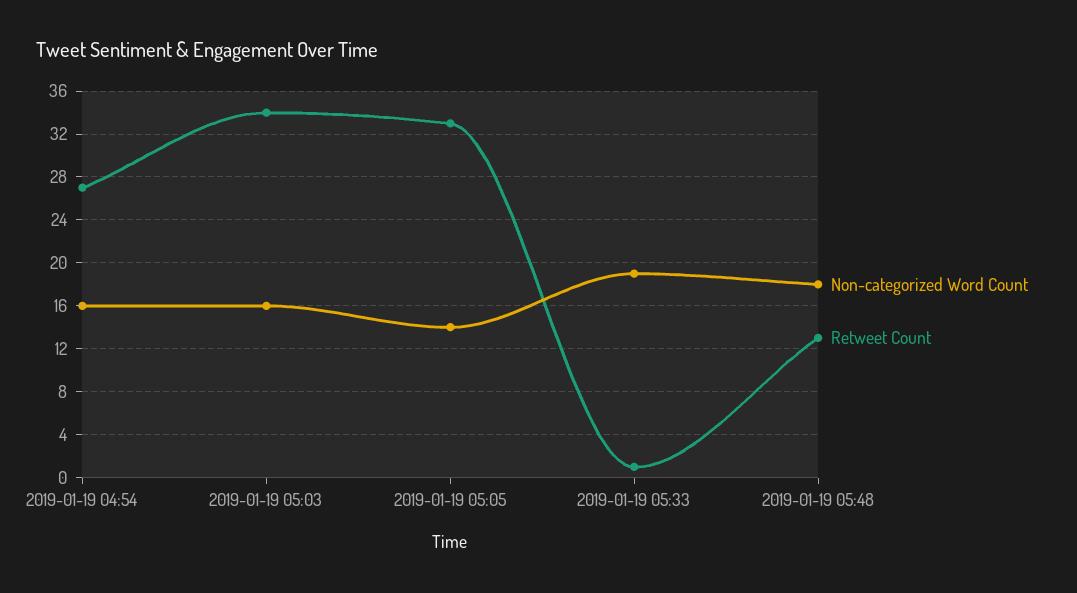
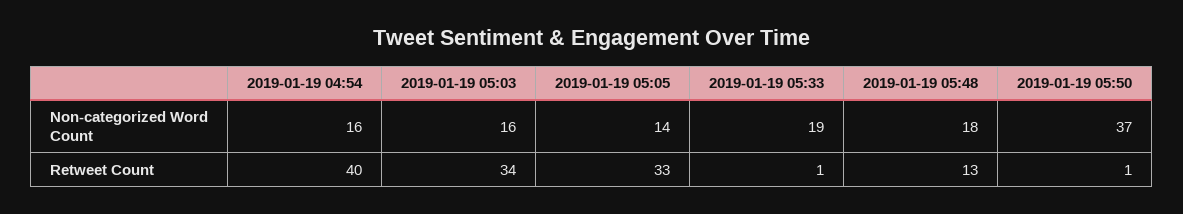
Retweet Count, 2019-01-19 04:54: 27 -> 40
Non-categorized Word Count, 2019-01-19 05:50: none -> 37
Retweet Count, 2019-01-19 05:50: none -> 1

